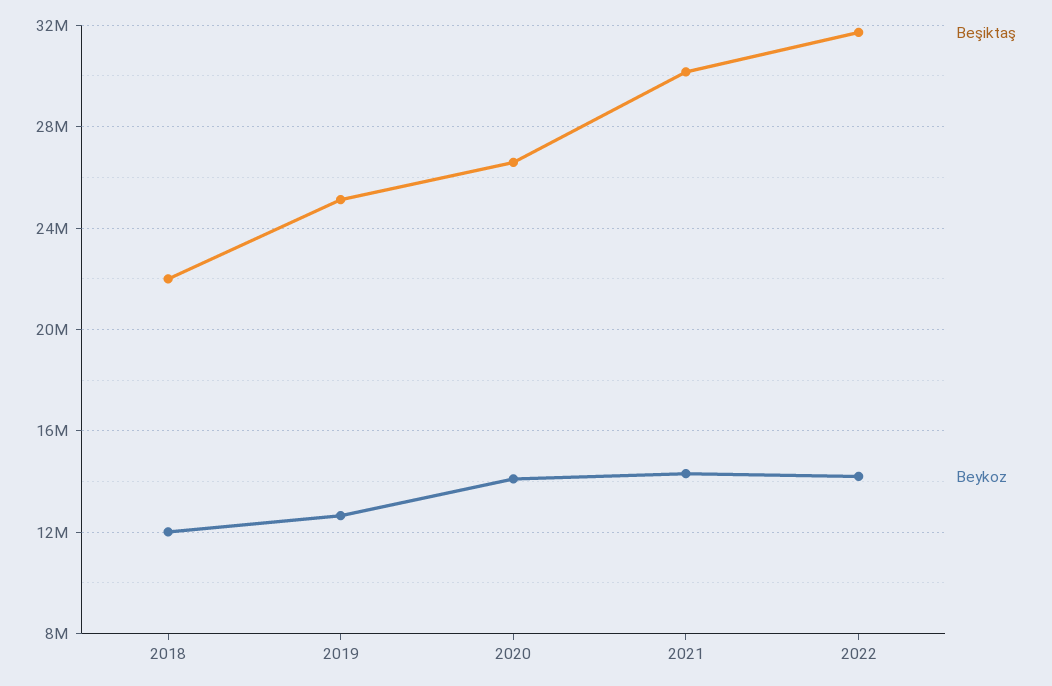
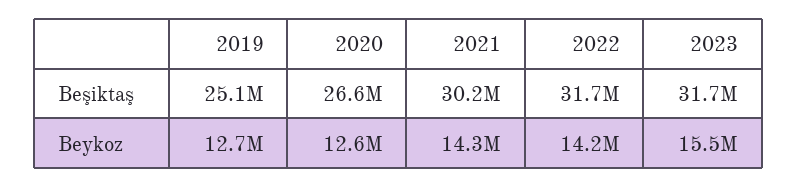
Beşiktaş, 2018: 22000000 -> none
Beykoz, 2018: 12000000 -> none
Beykoz, 2020: 14000000 -> 12600000
Beşiktaş, 2023: none -> 31700000
Beykoz, 2023: none -> 15500000

